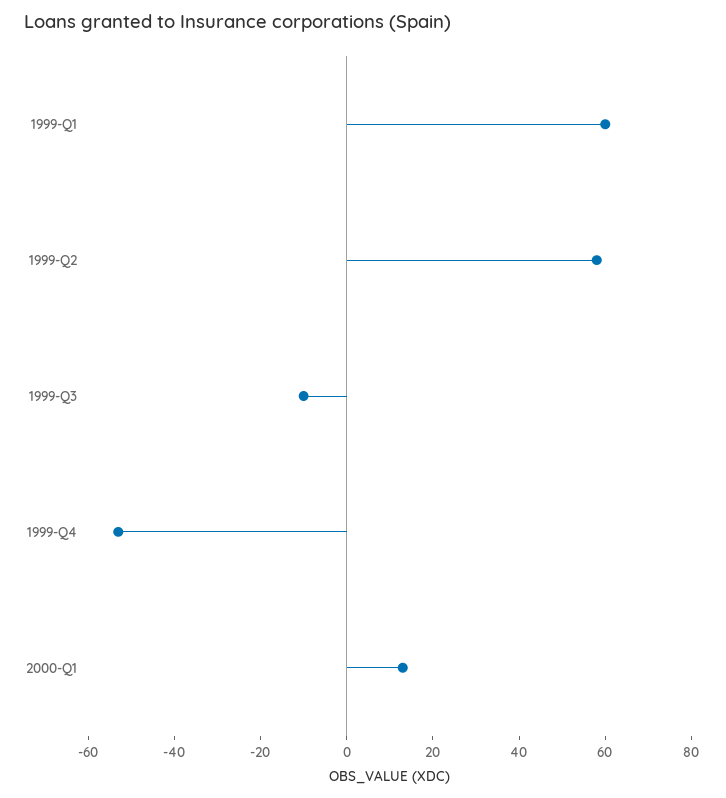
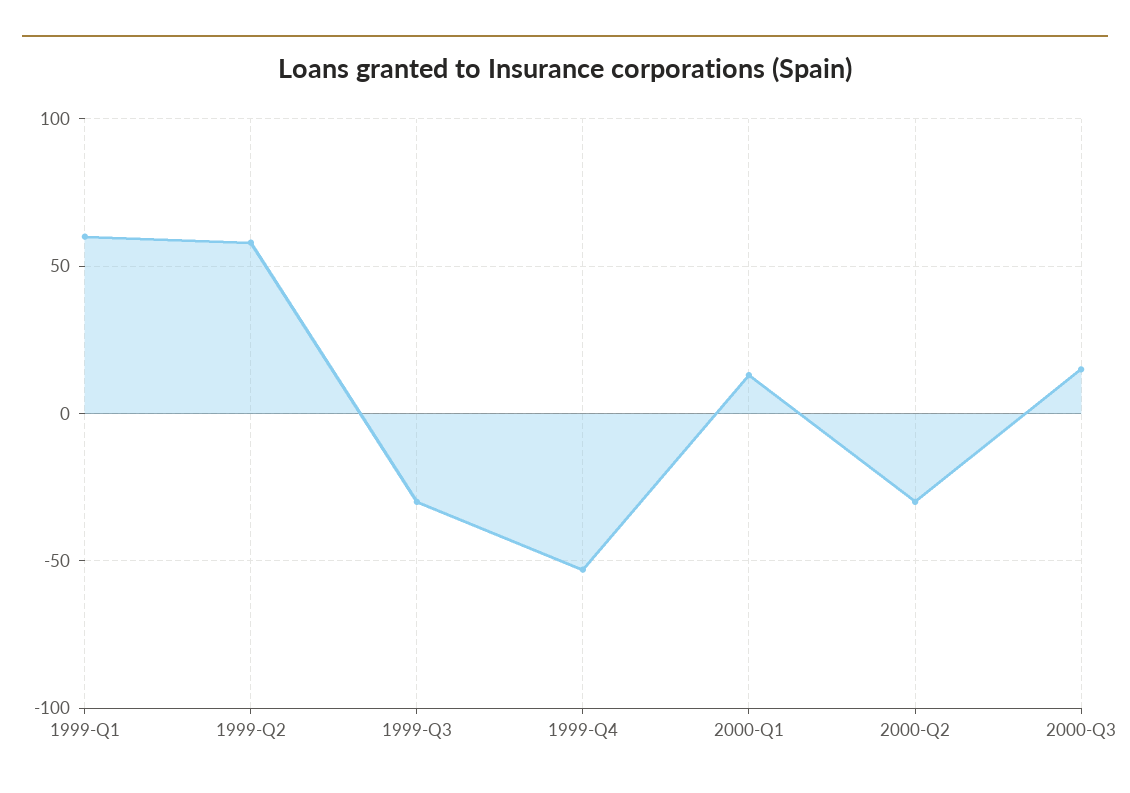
1999-Q3: -10 -> -30
2000-Q2: none -> -30
2000-Q3: none -> 15

